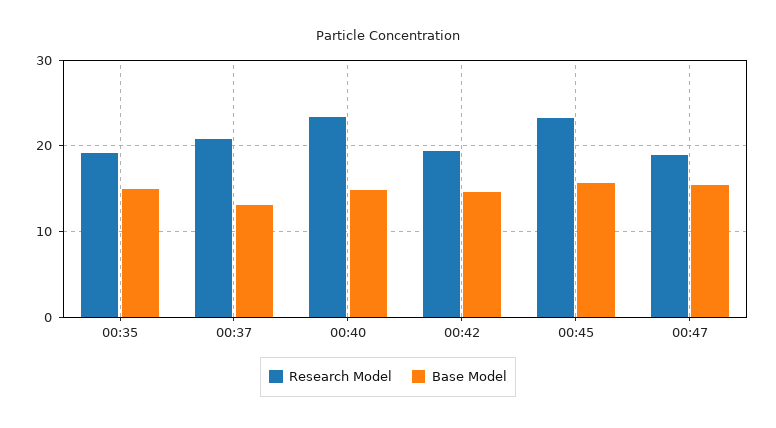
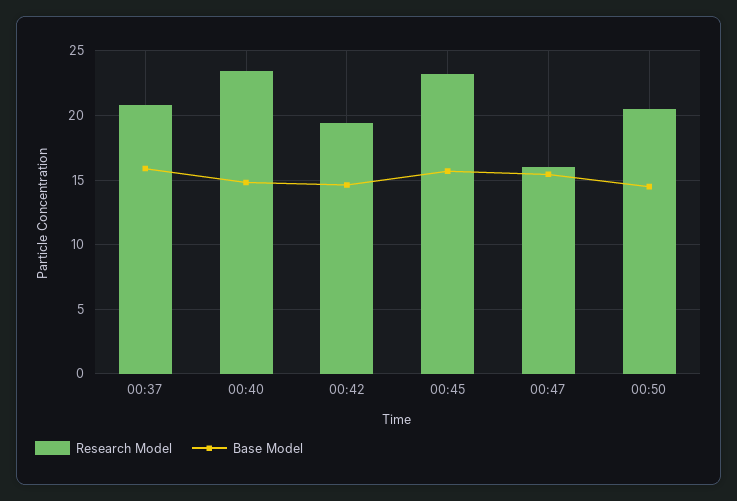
Research Model, 00:35: 19 -> none
Base Model, 00:35: 15 -> none
Base Model, 00:37: 13 -> 16
Research Model, 00:47: 19 -> 16
Research Model, 00:50: none -> 20.5
Base Model, 00:50: none -> 14.5

